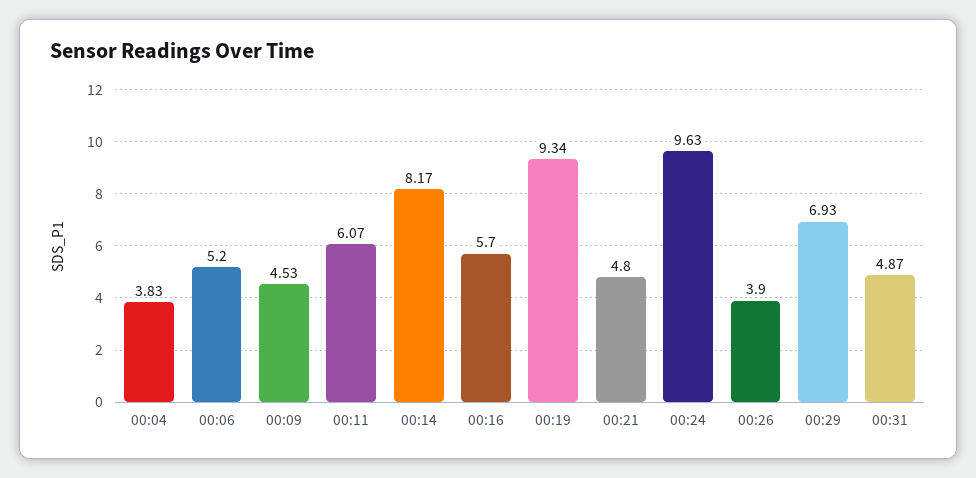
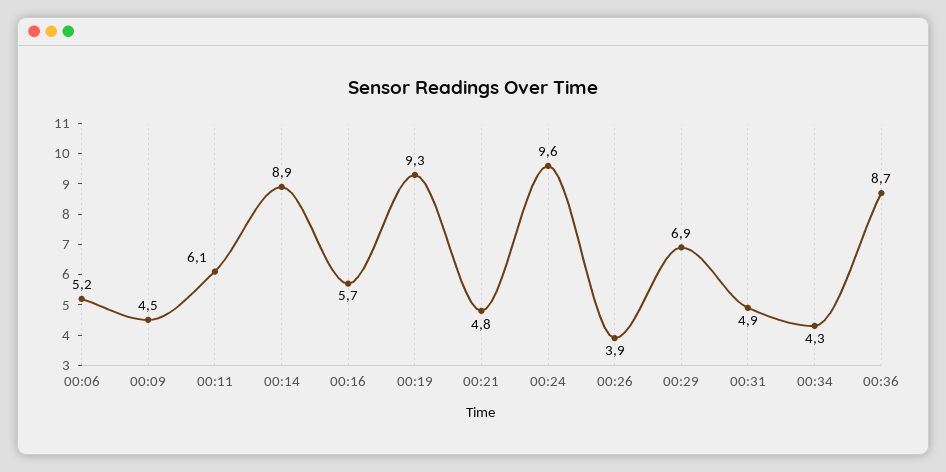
00:04: 3.83 -> none
00:14: 8.17 -> 8.9
00:34: none -> 4.3
00:36: none -> 8.7

